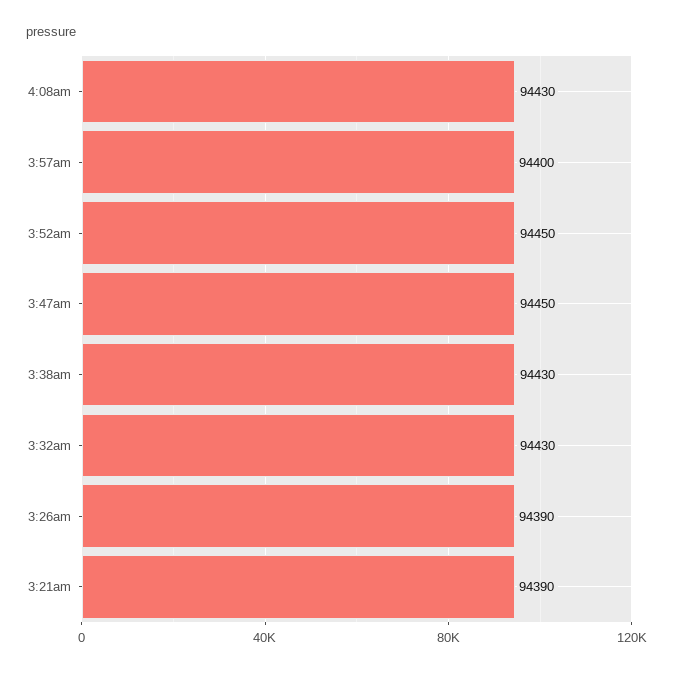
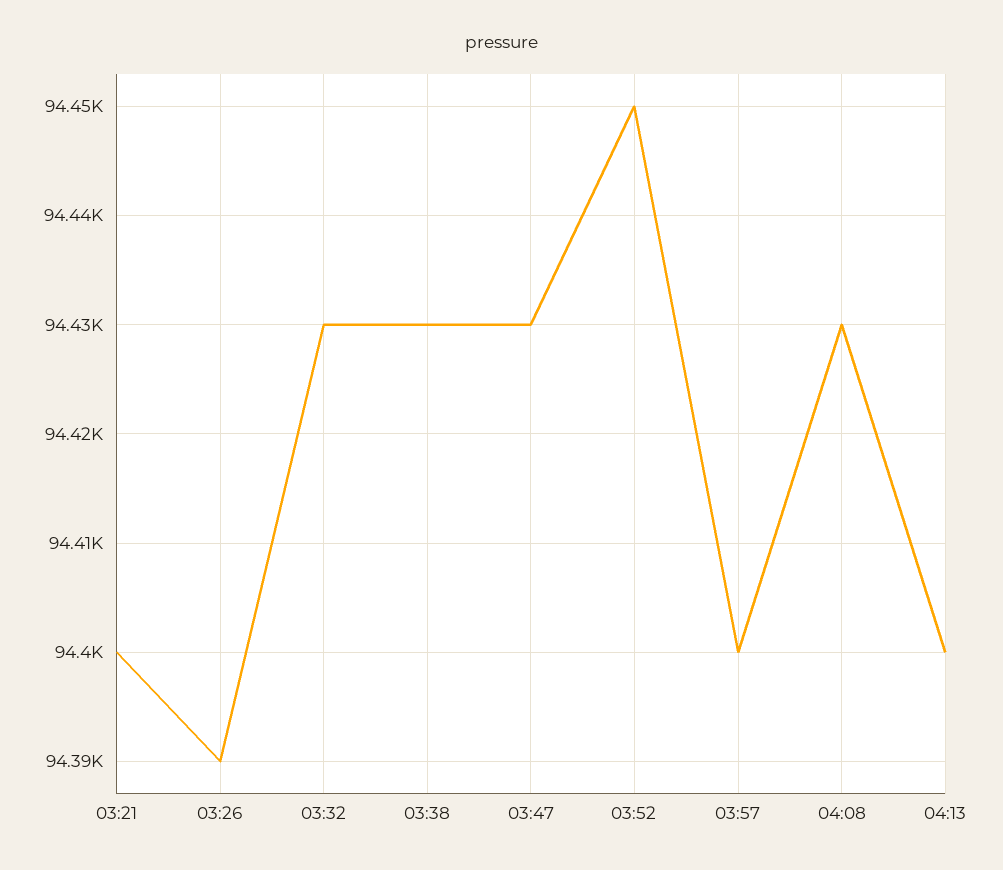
3:47am: 94450 -> 94430
3:21am: 94390 -> 94400
04:13: none -> 94400

